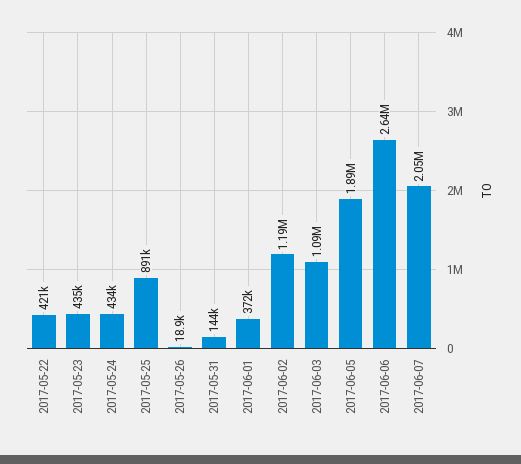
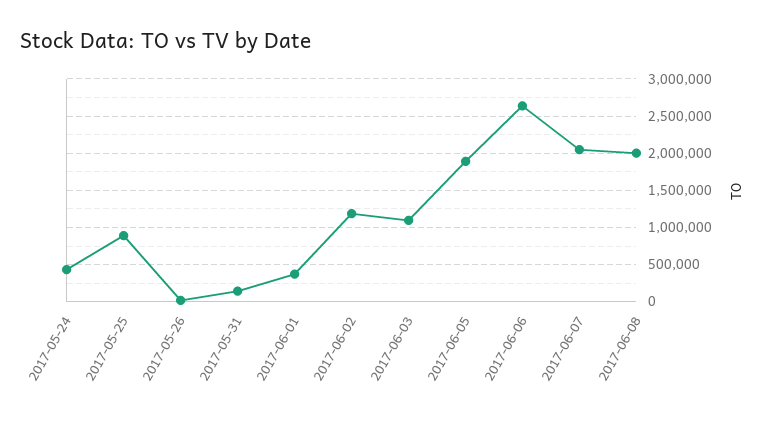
2017-05-22: 421000 -> none
2017-05-23: 435000 -> none
2017-06-08: none -> 2000000

